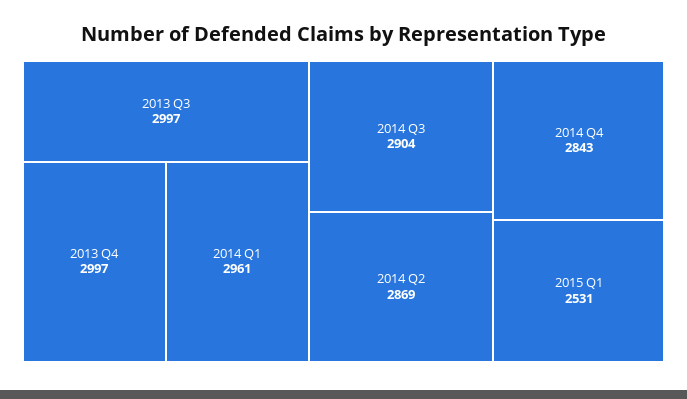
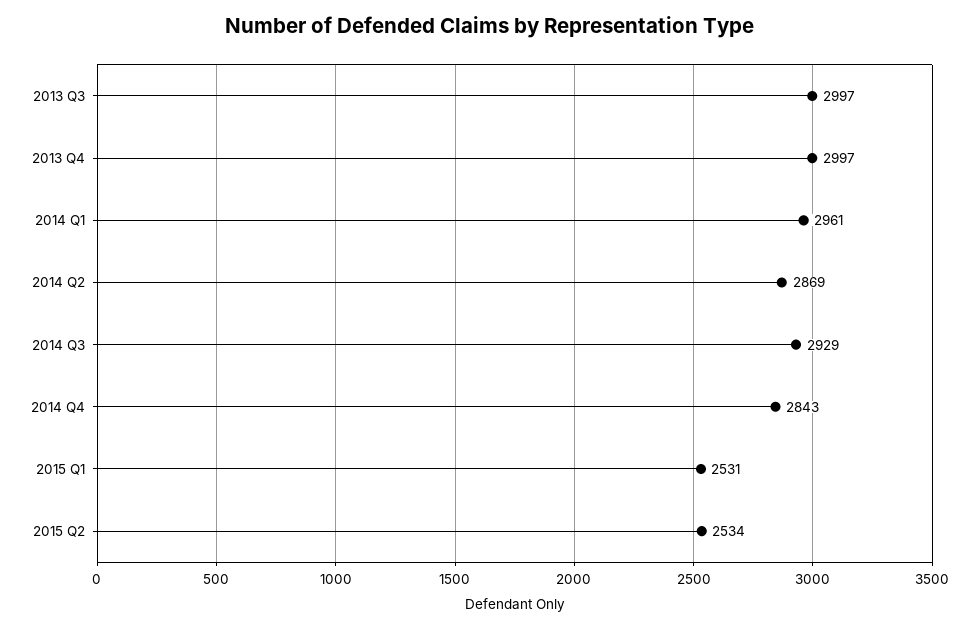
2014 Q3: 2904 -> 2929
2015 Q2: none -> 2534

